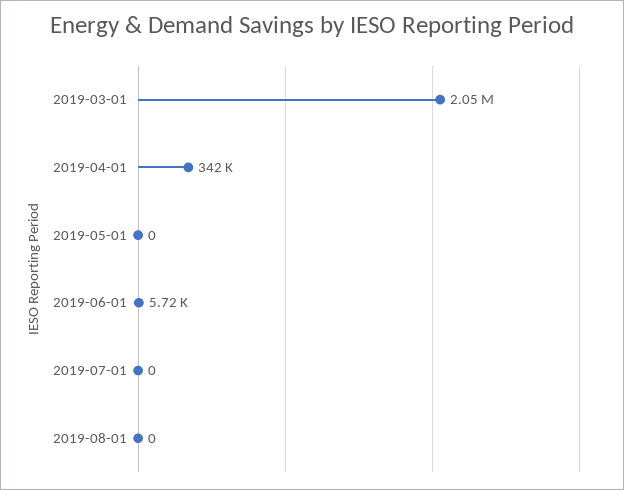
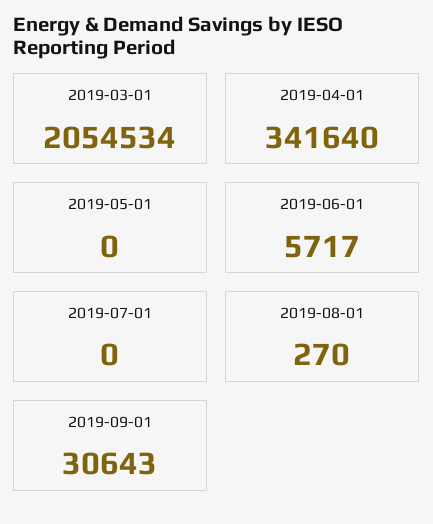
2019-08-01: 0 -> 270
2019-09-01: none -> 30643

